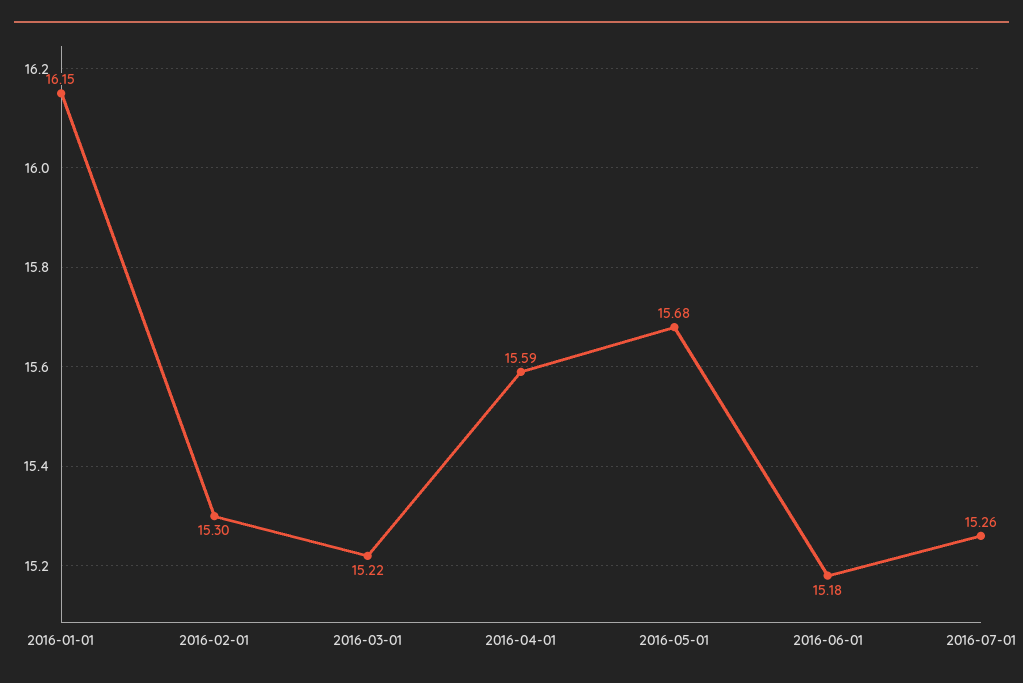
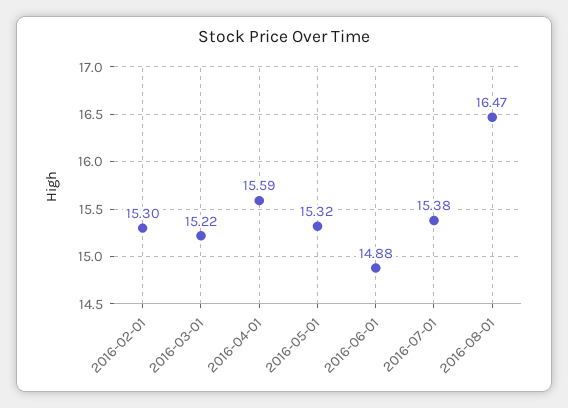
2016-01-01: 16.15 -> none
2016-05-01: 15.68 -> 15.32
2016-06-01: 15.18 -> 14.88
2016-07-01: 15.26 -> 15.38
2016-08-01: none -> 16.47

